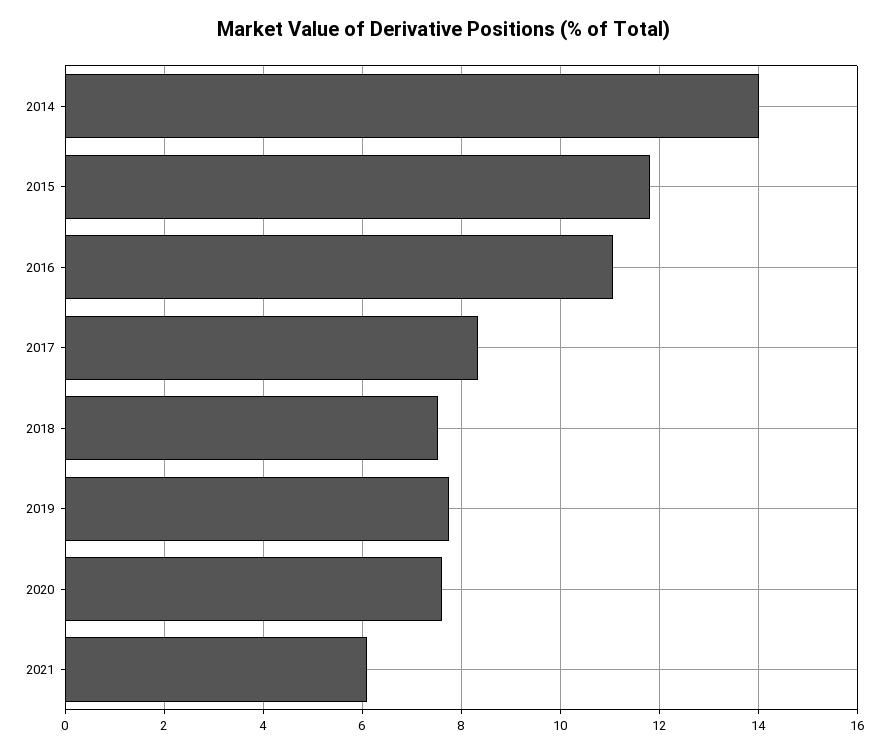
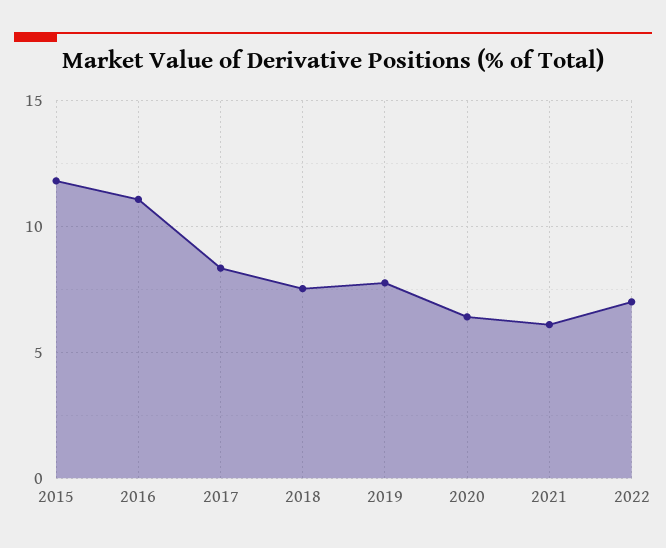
2014: 14 -> none
2020: 7.6 -> 6.5
2022: none -> 7

